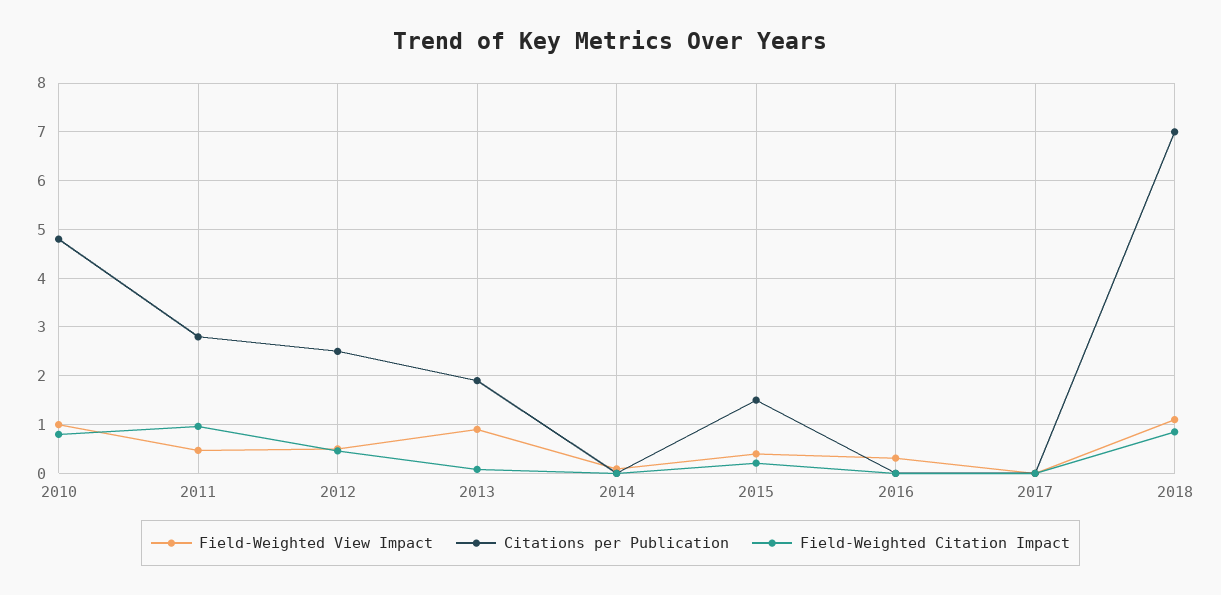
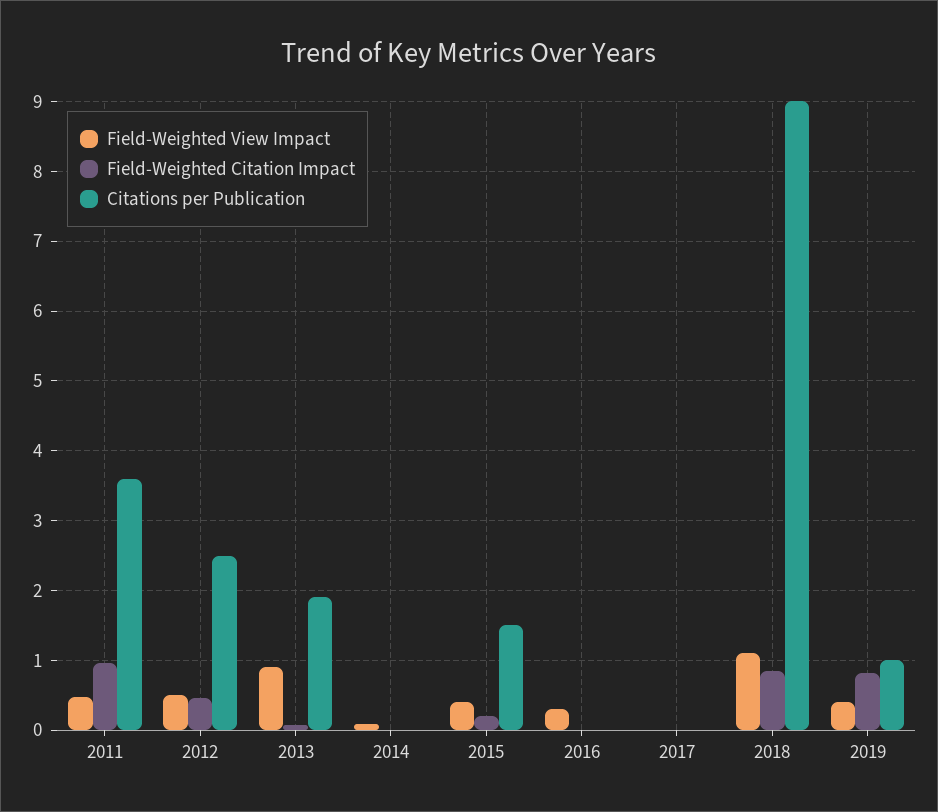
Field-Weighted View Impact, 2010: 1 -> none
Citations per Publication, 2010: 4.8 -> none
Field-Weighted Citation Impact, 2010: 0.8 -> none
Citations per Publication, 2011: 2.8 -> 3.6
Citations per Publication, 2018: 7 -> 9
Field-Weighted View Impact, 2019: none -> 0.4
Field-Weighted Citation Impact, 2019: none -> 0.8
Citations per Publication, 2019: none -> 1

